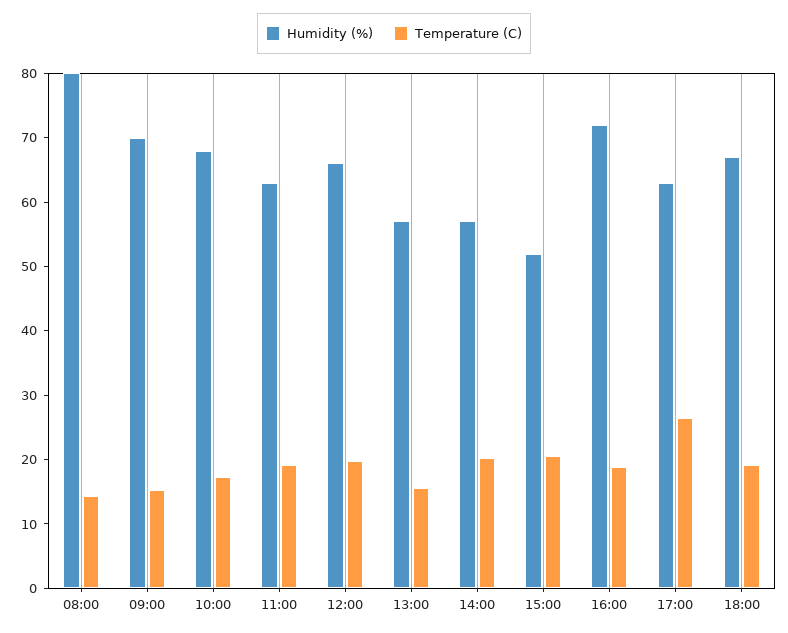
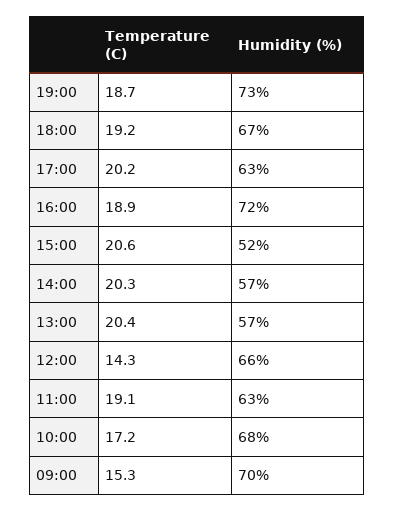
Humidity (%), 08:00: 80 -> none
Temperature (C), 08:00: 14 -> none
Temperature (C), 12:00: 20 -> 14.3
Temperature (C), 13:00: 16 -> 20.4
Temperature (C), 17:00: 26 -> 20.2
Temperature (C), 19:00: none -> 18.7
Humidity (%), 19:00: none -> 73

